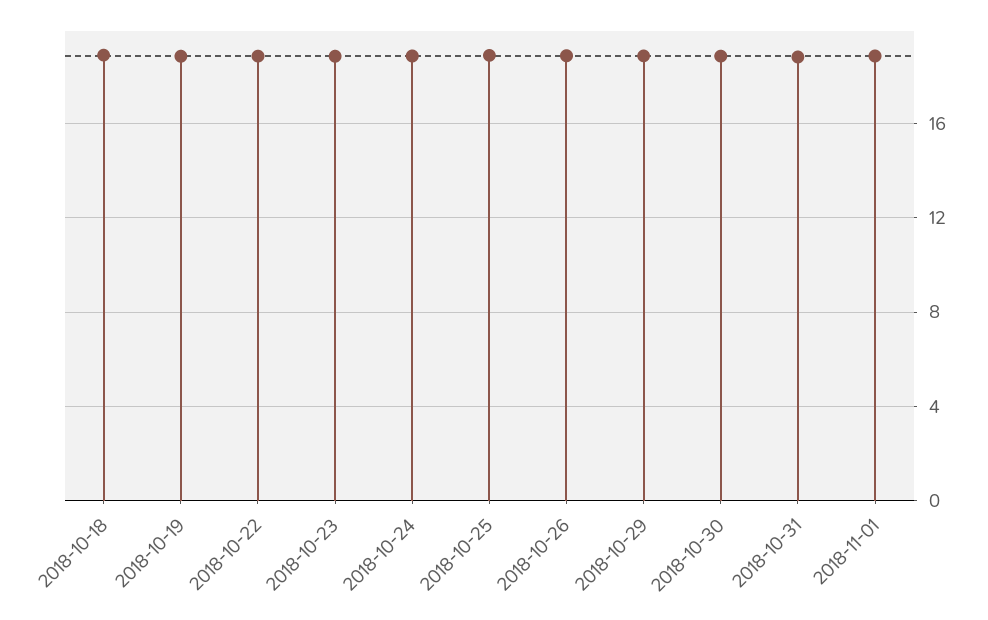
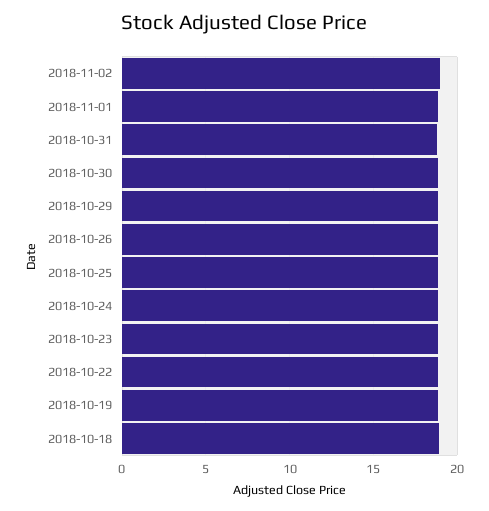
2018-11-02: none -> 19

